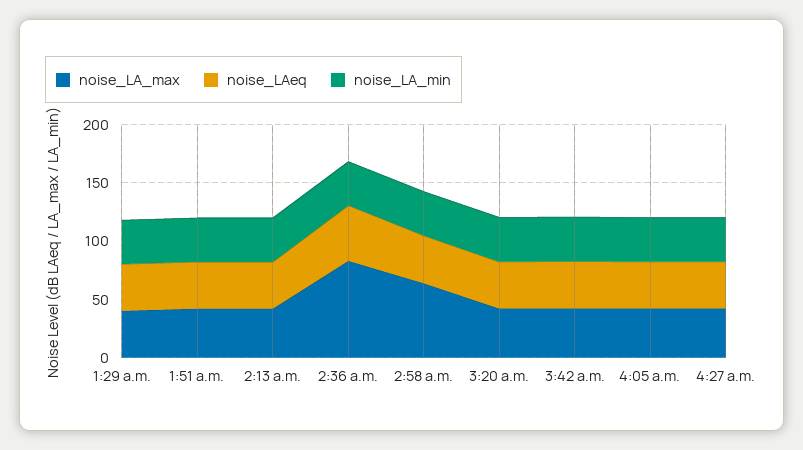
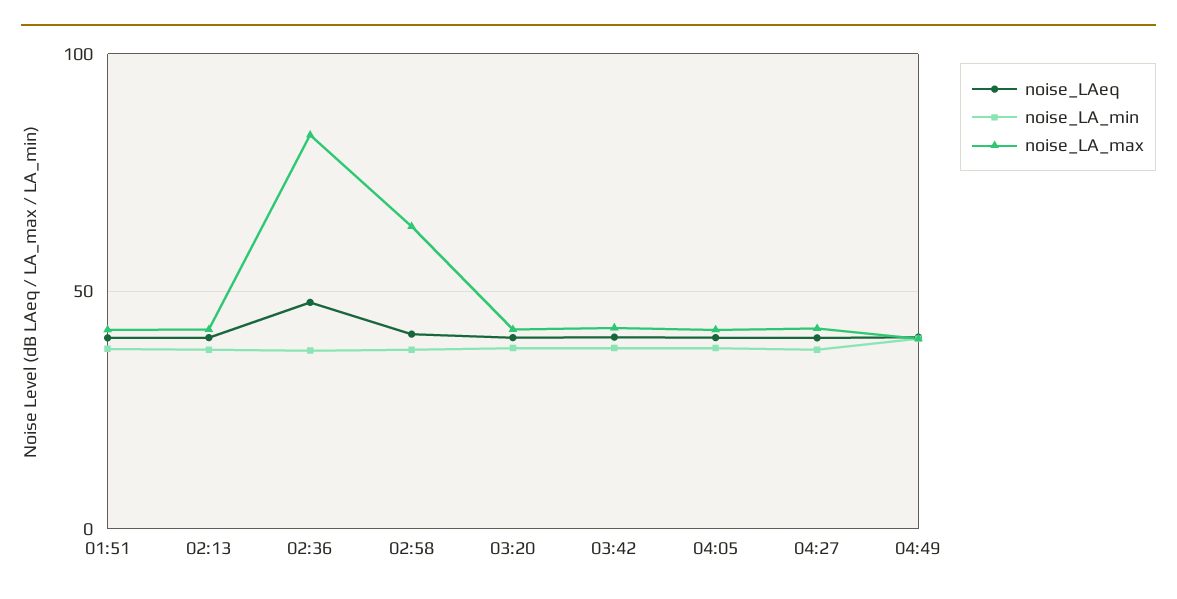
noise_LA_max, 1:29 a.m.: 40 -> none
noise_LAeq, 1:29 a.m.: 40 -> none
noise_LA_min, 1:29 a.m.: 40 -> none
noise_LAeq, 04:49: none -> 40
noise_LA_min, 04:49: none -> 40
noise_LA_max, 04:49: none -> 40

